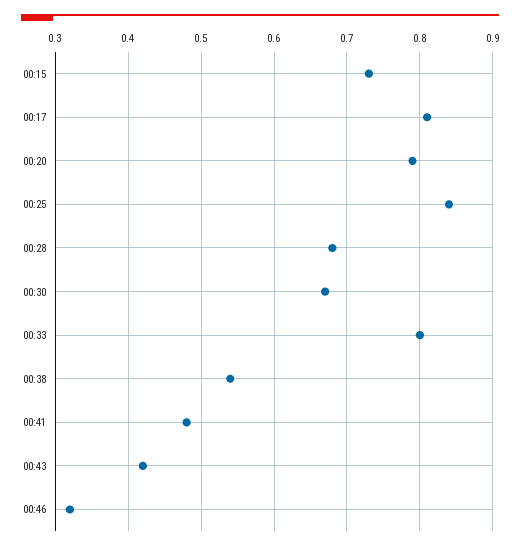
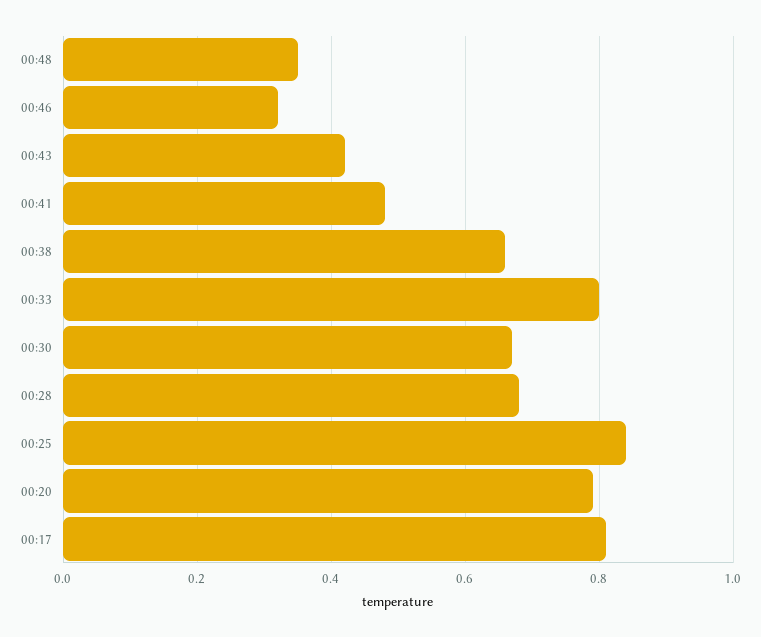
00:15: 0.73 -> none
00:38: 0.54 -> 0.65
00:48: none -> 0.35

